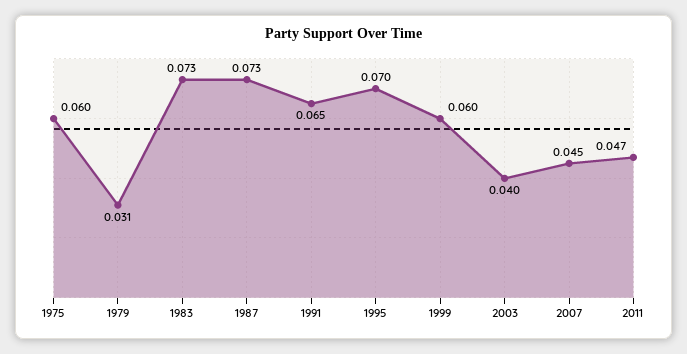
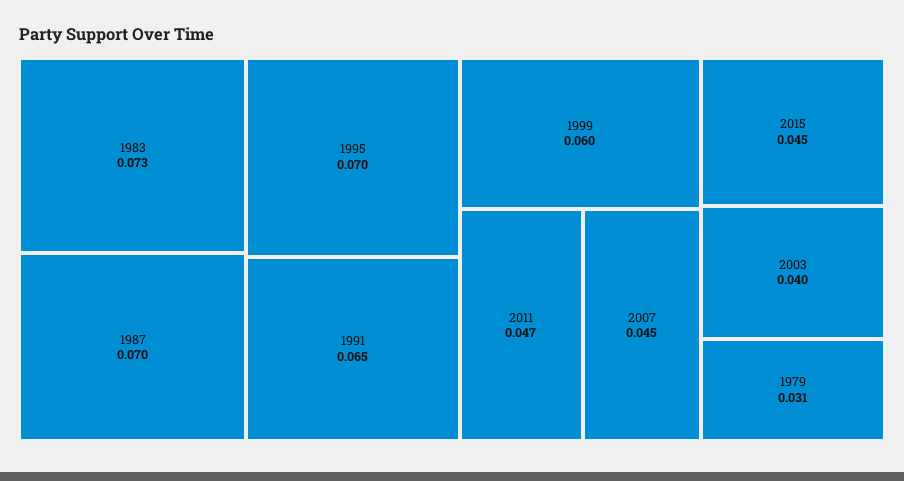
1975: 0.06 -> none
1987: 0.073 -> 0.07
2015: none -> 0.045

